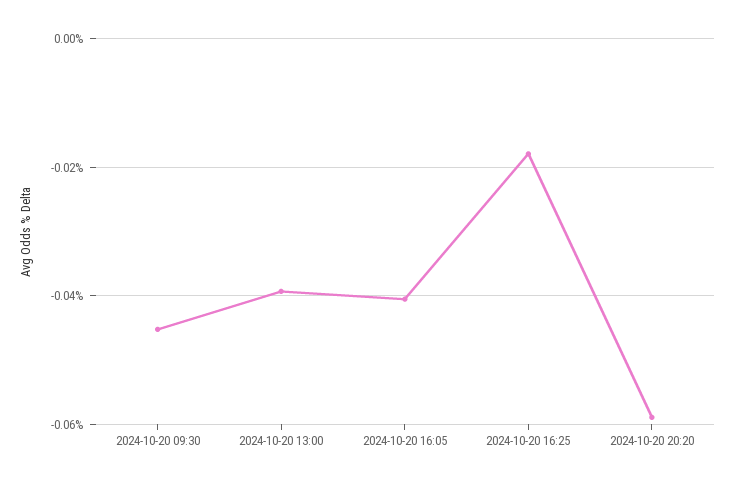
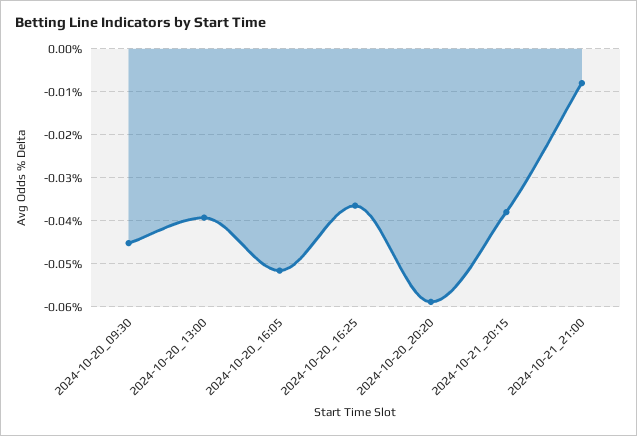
2024-10-20 16:05: -0.04 -> -0.052
2024-10-20 16:25: -0.018 -> -0.036
2024-10-21_20:15: none -> -0.038
2024-10-21_21:00: none -> -0.008

